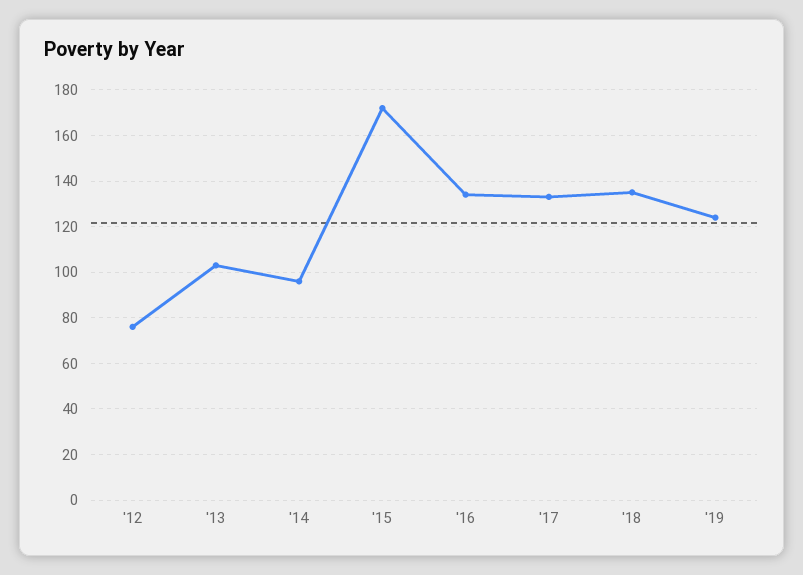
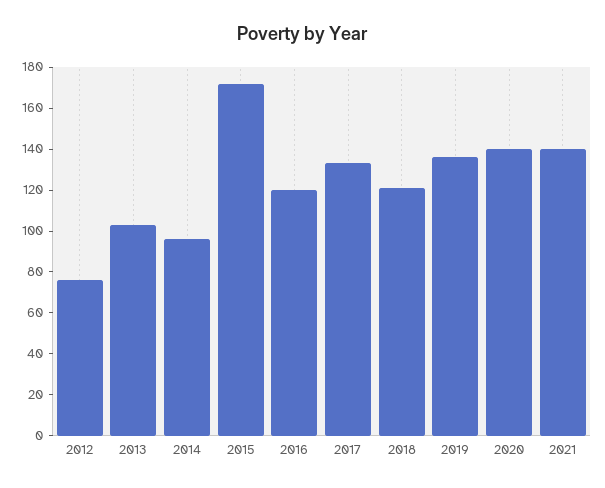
'16: 135 -> 120
'18: 135 -> 120
'19: 125 -> 135
2020: none -> 140
2021: none -> 140

